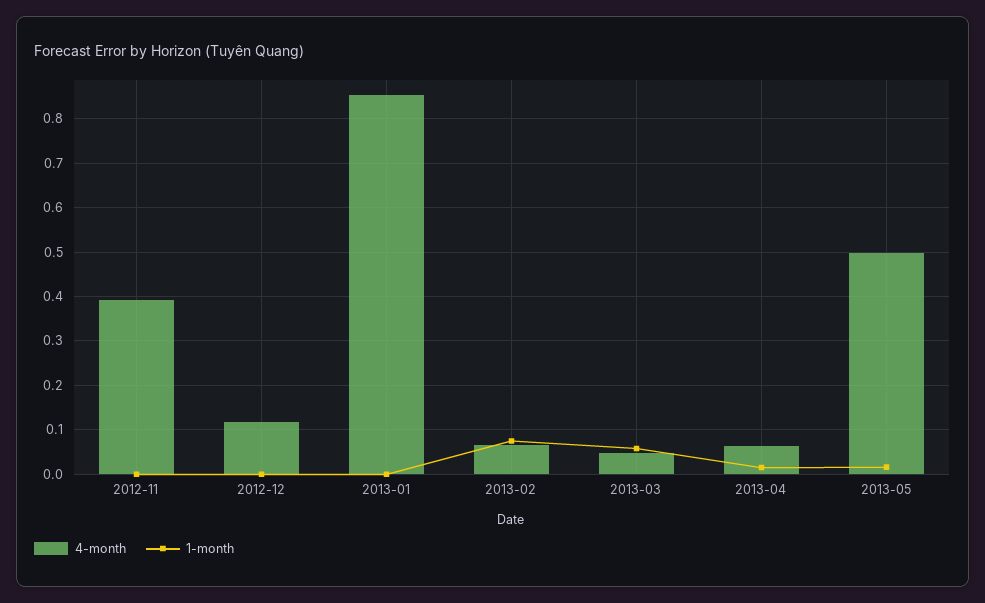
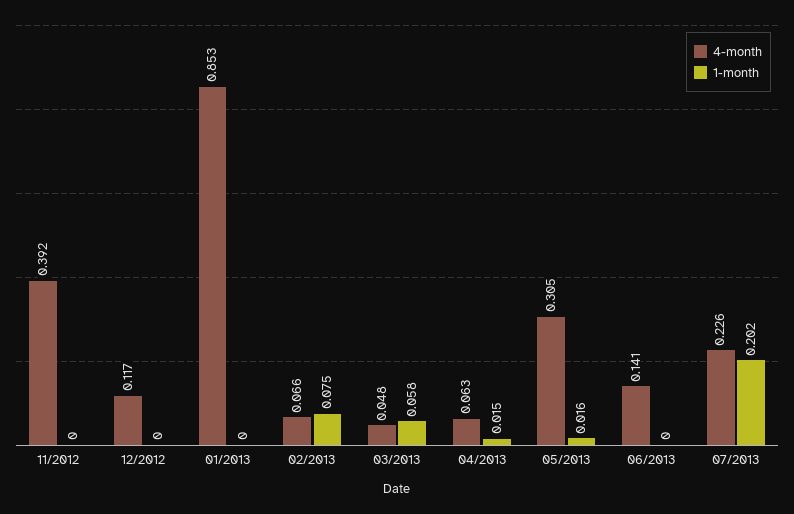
4-month, 2013-05: 0.5 -> 0.305
4-month, 06/2013: none -> 0.141
1-month, 06/2013: none -> 0
4-month, 07/2013: none -> 0.226
1-month, 07/2013: none -> 0.202

